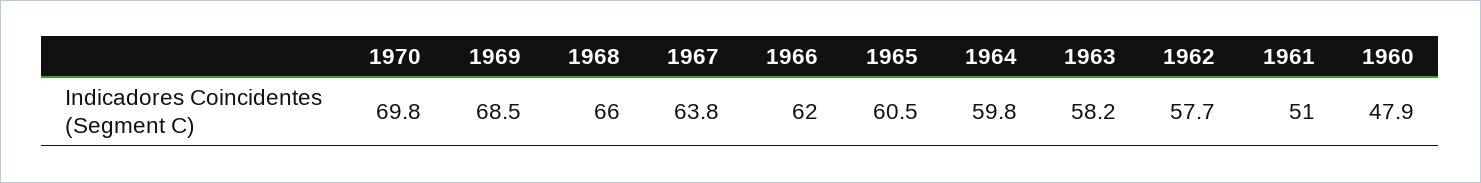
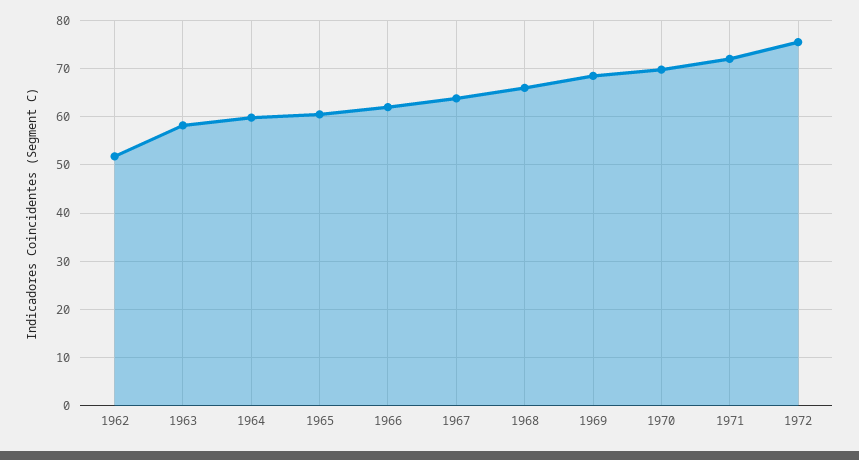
1962: 57.7 -> 52
1961: 51 -> none
1960: 47.9 -> none
1971: none -> 72
1972: none -> 76

